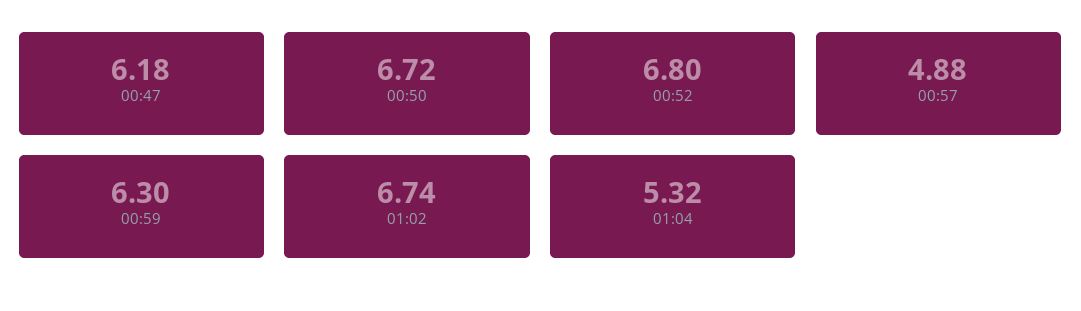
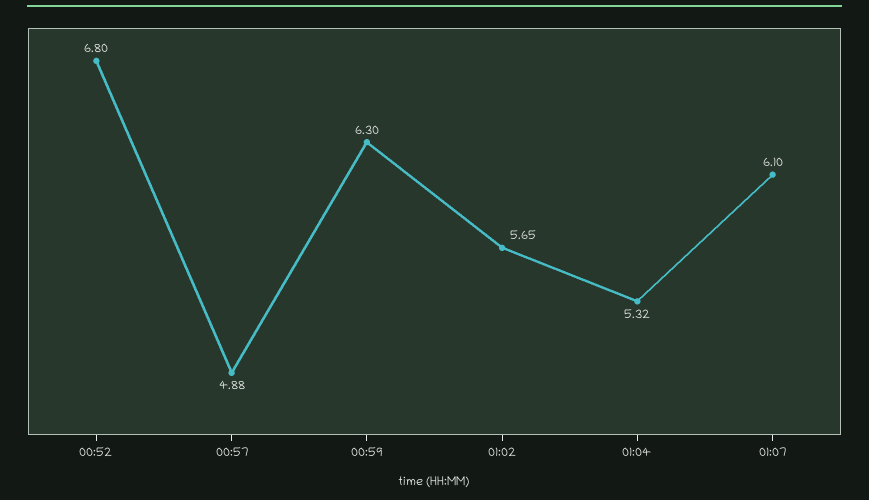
00:47: 6.18 -> none
00:50: 6.72 -> none
01:02: 6.74 -> 5.65
01:07: none -> 6.1

